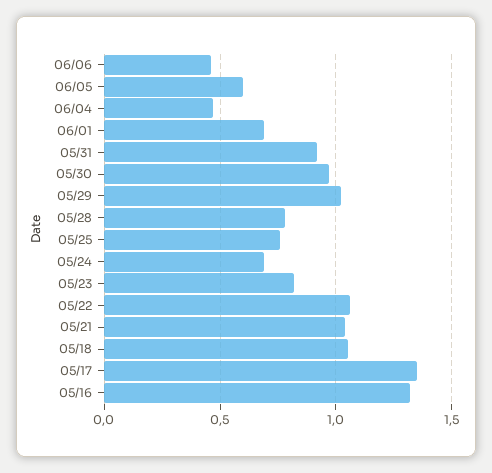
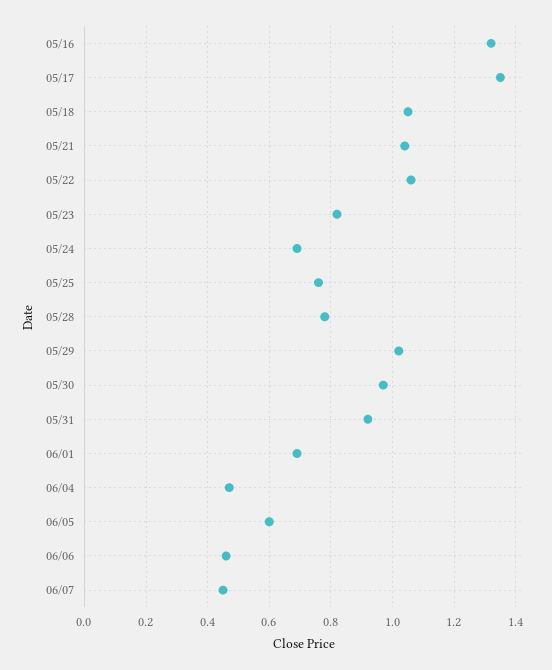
06/07: none -> 0.45

